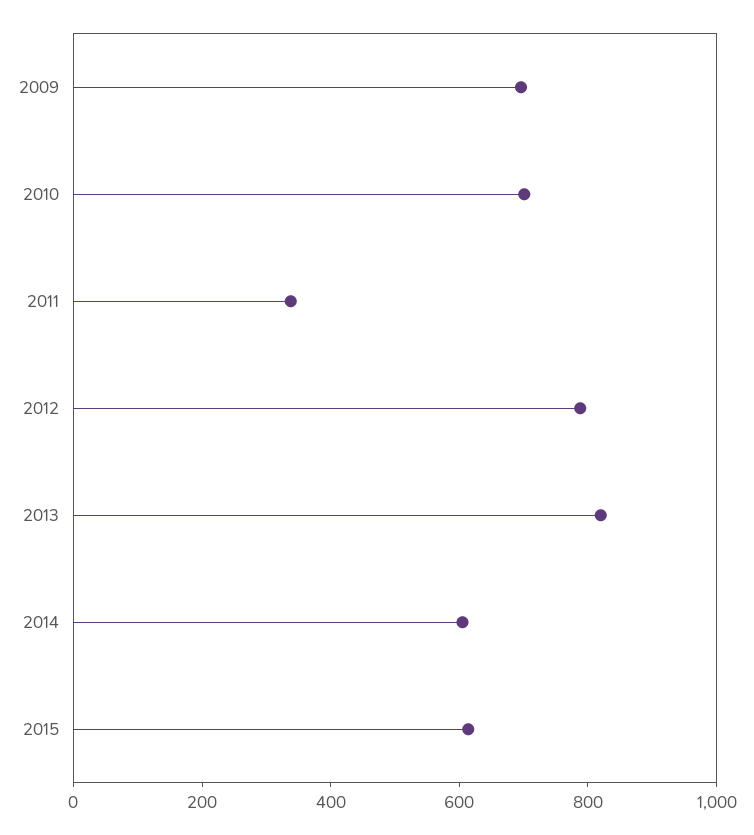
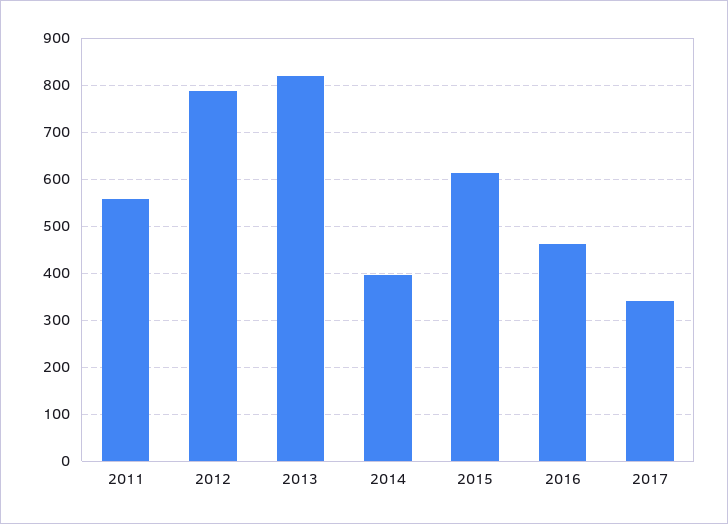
2009: 700 -> none
2010: 700 -> none
2011: 350 -> 560
2014: 600 -> 400
2016: none -> 460
2017: none -> 340

